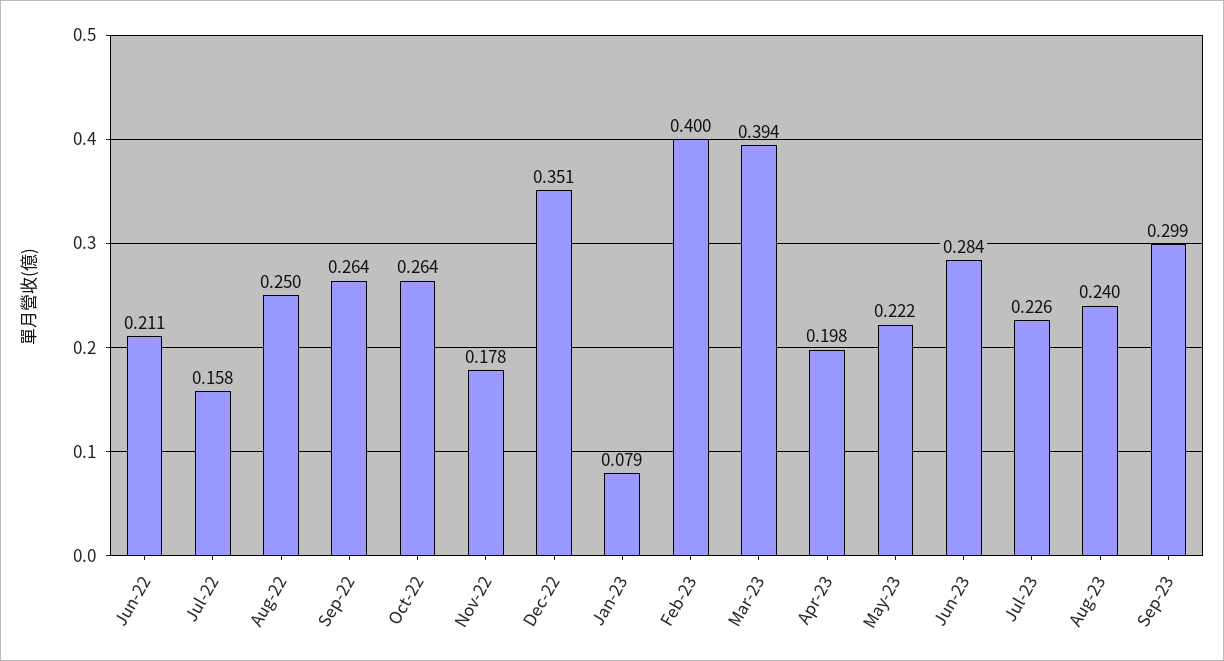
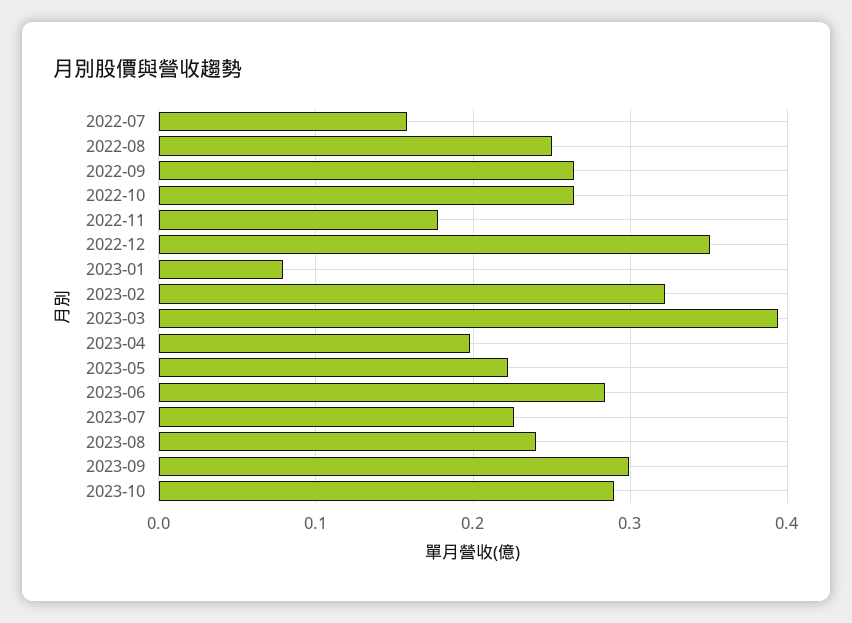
Jun-22: 0.211 -> none
Feb-23: 0.4 -> 0.32
2023-10: none -> 0.29

